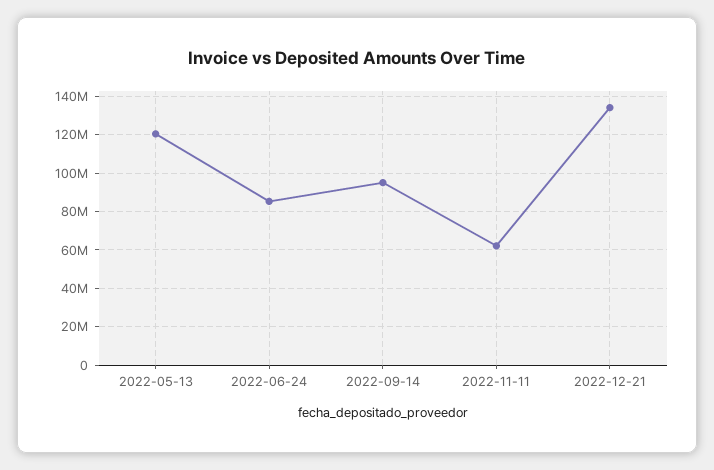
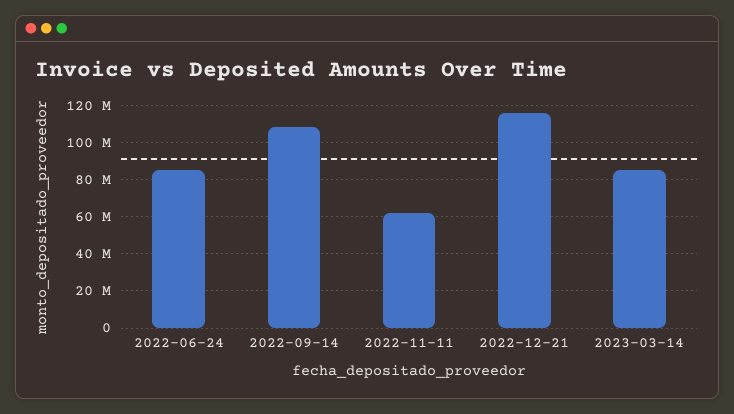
2022-05-13: 120000000 -> none
2022-09-14: 95000000 -> 110000000
2022-12-21: 135000000 -> 115000000
2023-03-14: none -> 85000000

